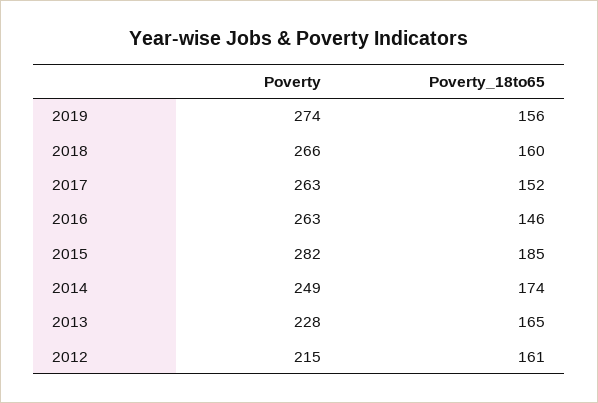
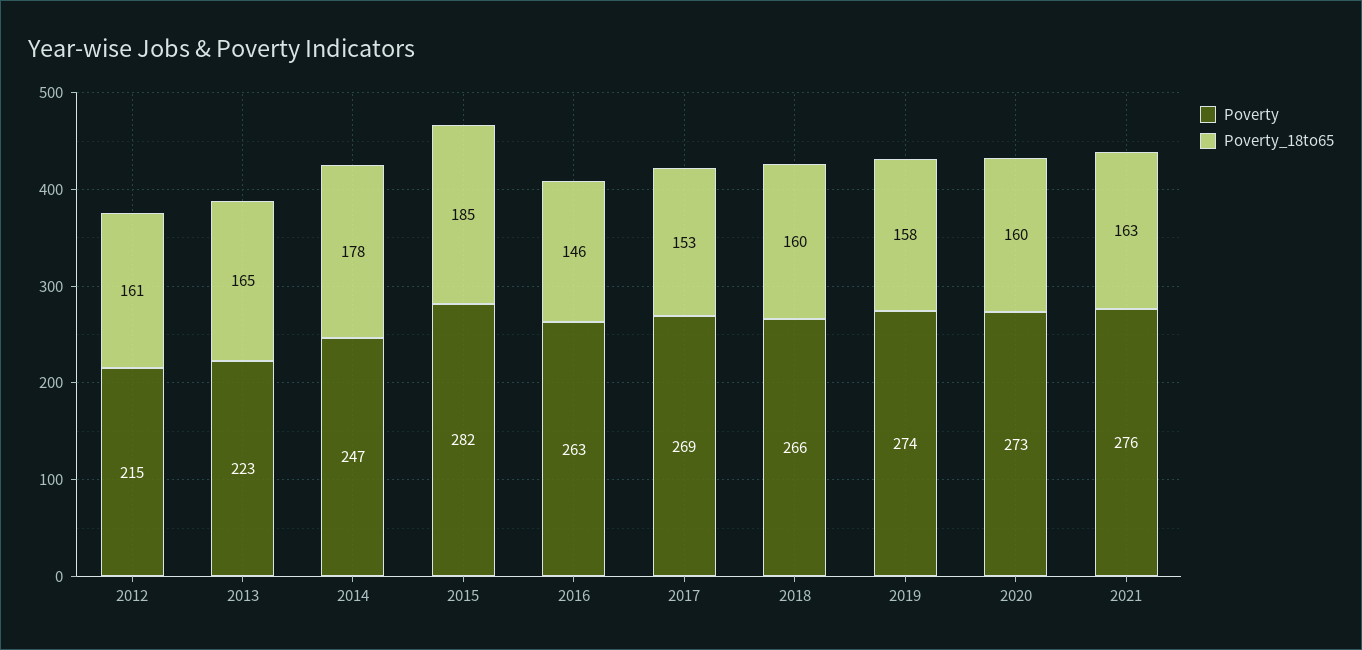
Poverty_18to65, 2019: 156 -> 158
Poverty, 2017: 263 -> 269
Poverty_18to65, 2017: 152 -> 153
Poverty, 2014: 249 -> 247
Poverty_18to65, 2014: 174 -> 178
Poverty, 2013: 228 -> 223
Poverty, 2020: none -> 273
Poverty_18to65, 2020: none -> 160
Poverty, 2021: none -> 276
Poverty_18to65, 2021: none -> 163

